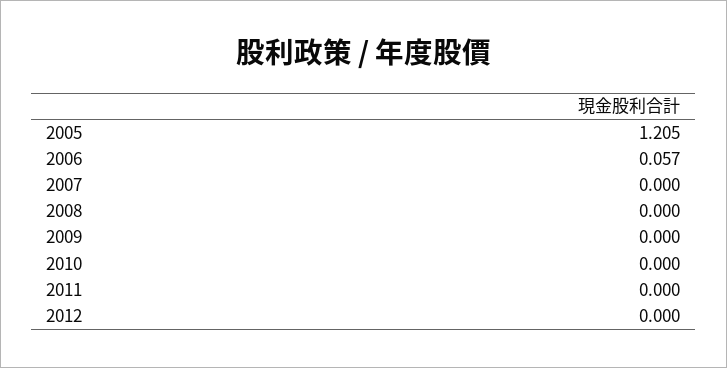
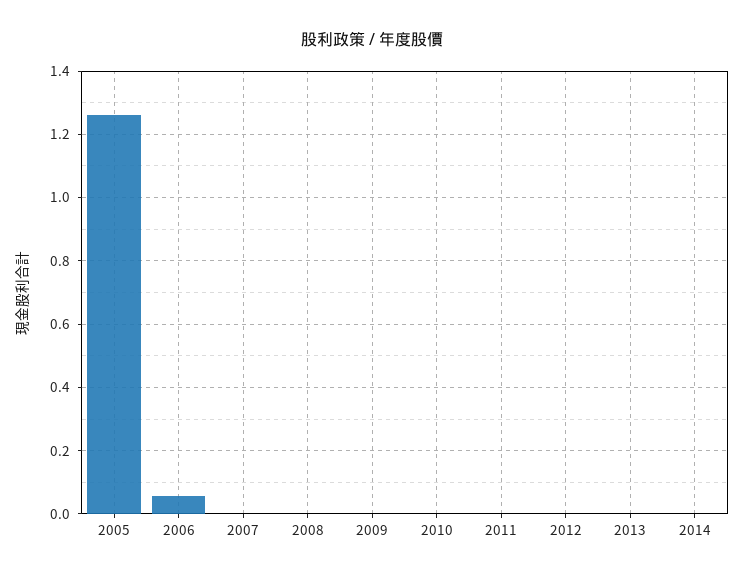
2005: 1.205 -> 1.26
2013: none -> 0
2014: none -> 0

